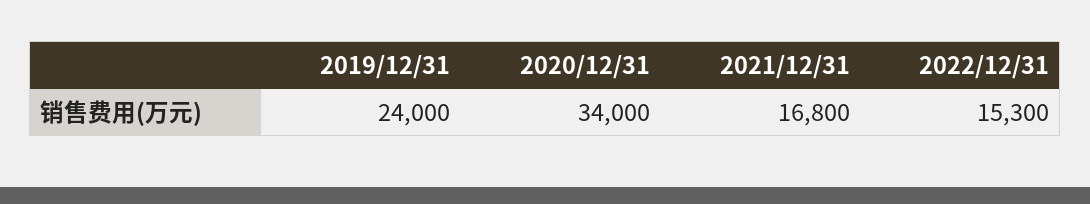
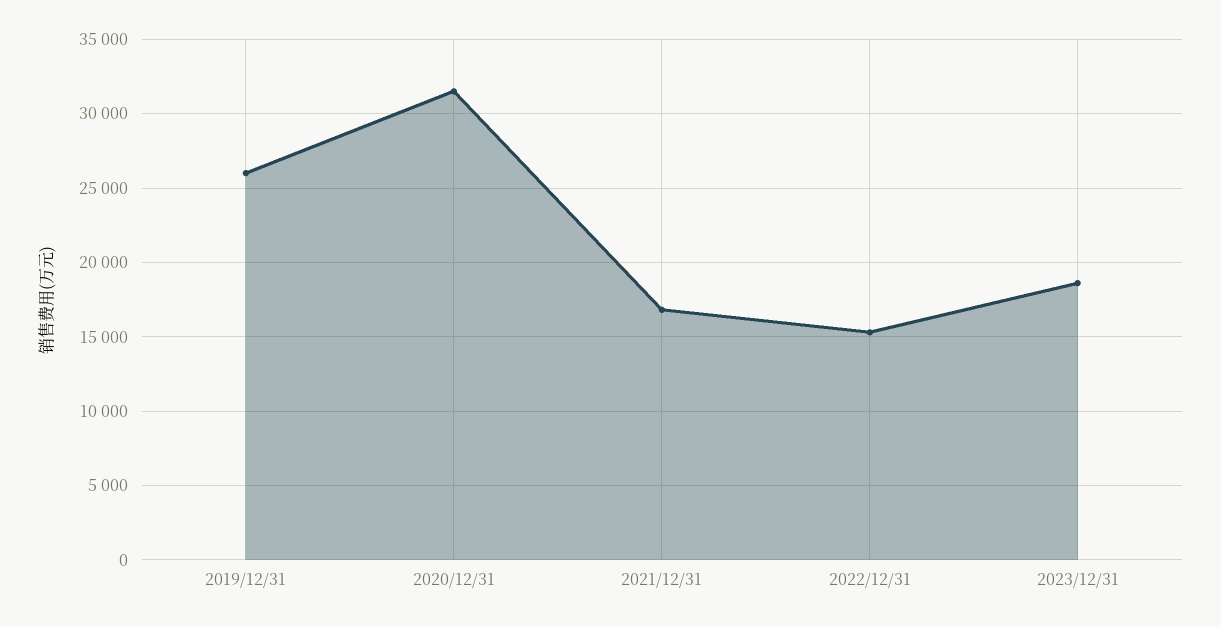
2019/12/31: 24000 -> 26000
2020/12/31: 34000 -> 31500
2023/12/31: none -> 18500

